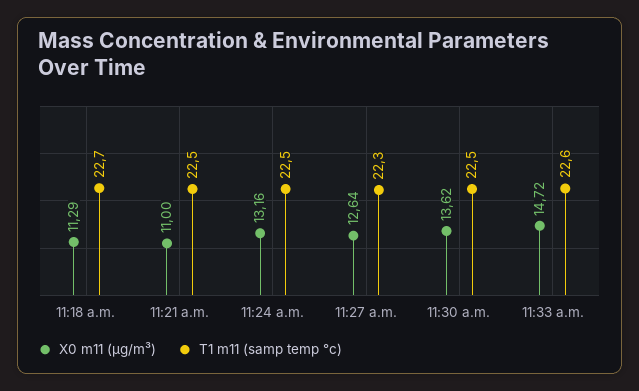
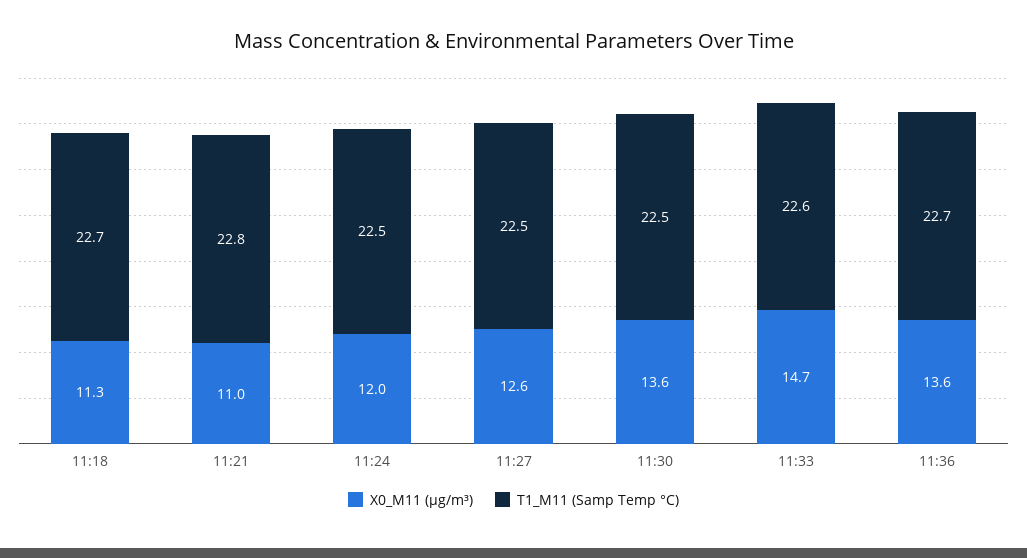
T1 m11 (samp temp °c), 11:21 a.m.: 22.5 -> 22.8
X0 m11 (μg/m³), 11:24 a.m.: 13.16 -> 12
T1 m11 (samp temp °c), 11:27 a.m.: 22.3 -> 22.5
X0 m11 (μg/m³), 11:36: none -> 13.6
T1 m11 (samp temp °c), 11:36: none -> 22.7

